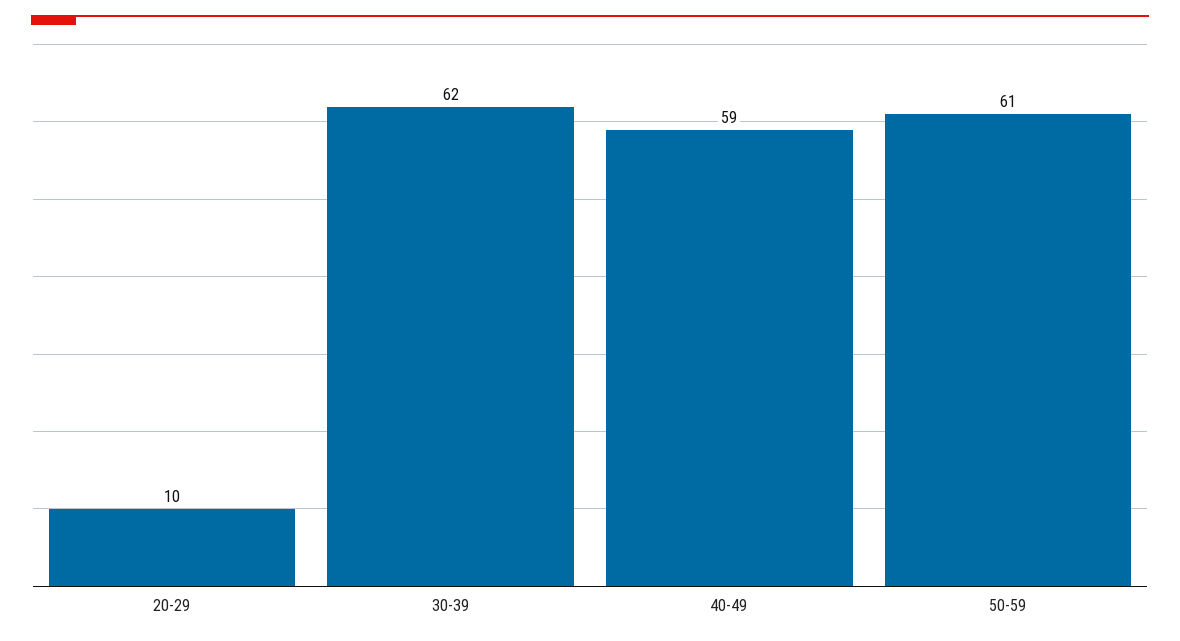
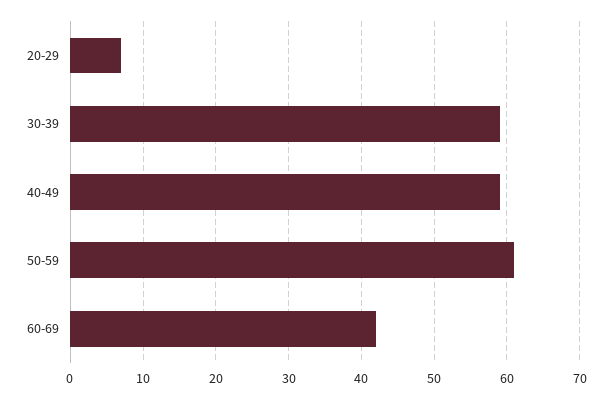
20-29: 10 -> 7
30-39: 62 -> 59
60-69: none -> 42

